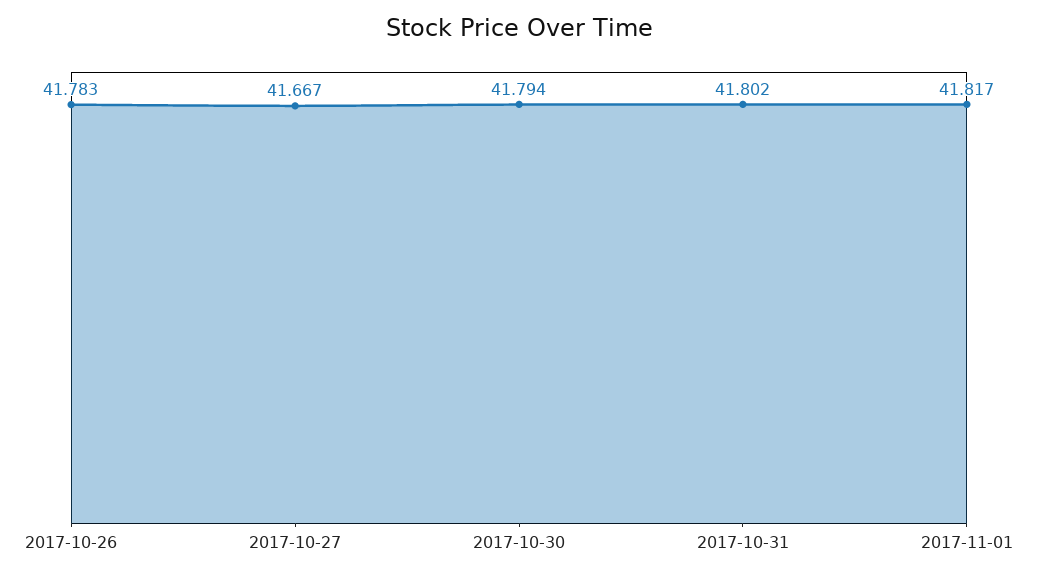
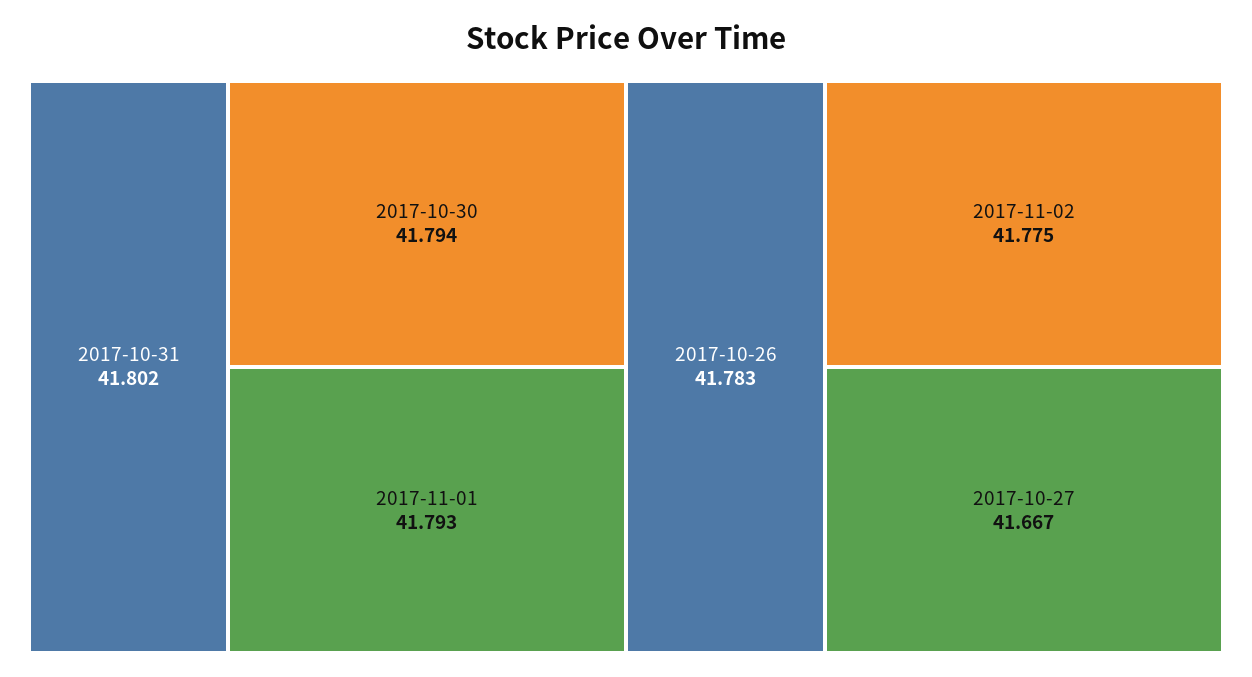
2017-11-01: 41.817 -> 41.793
2017-11-02: none -> 41.775

